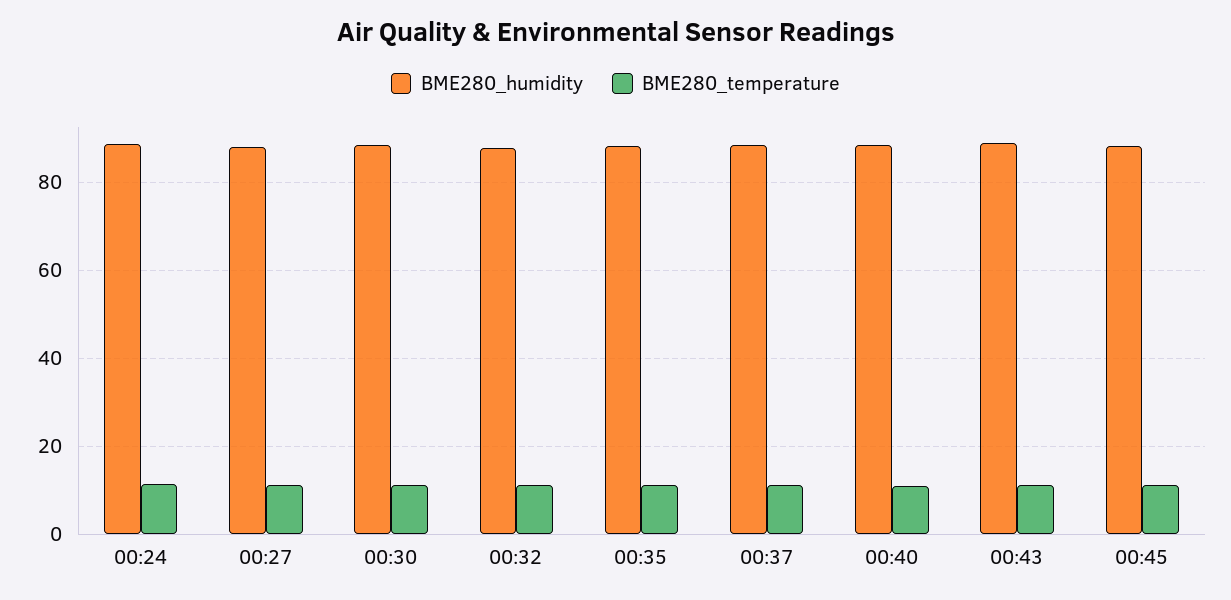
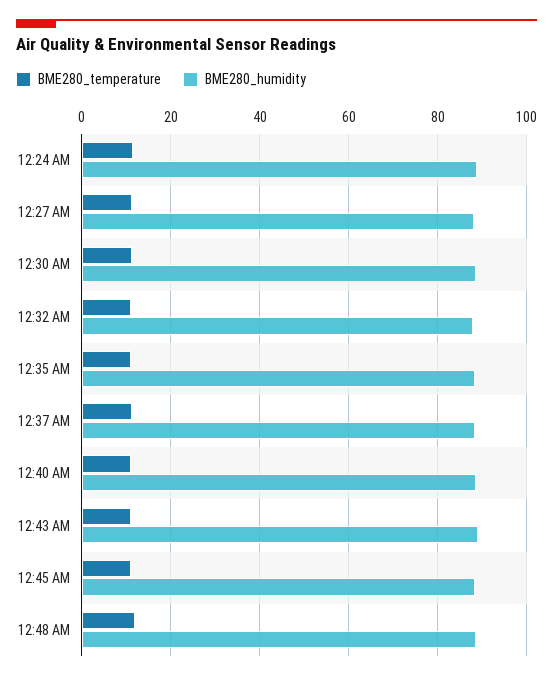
BME280_temperature, 12:48 AM: none -> 12
BME280_humidity, 12:48 AM: none -> 88

